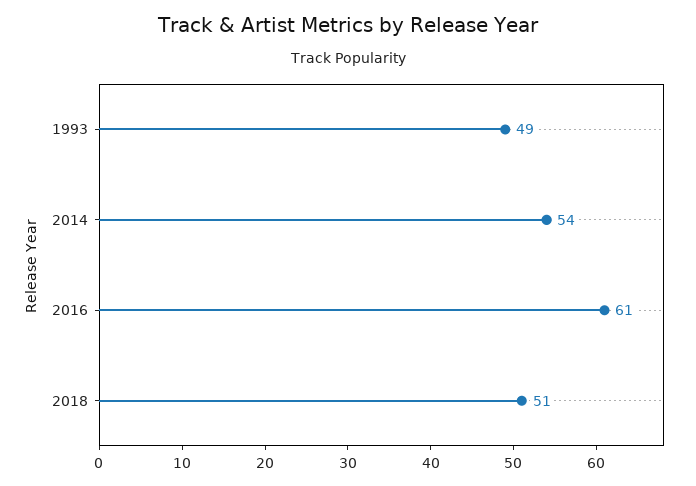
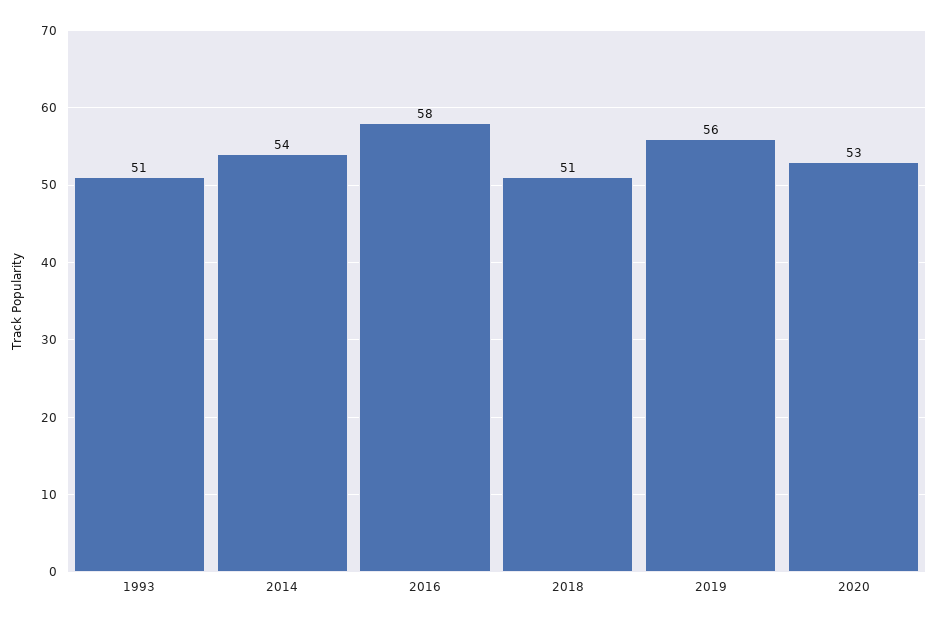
1993: 49 -> 51
2016: 61 -> 58
2019: none -> 56
2020: none -> 53

